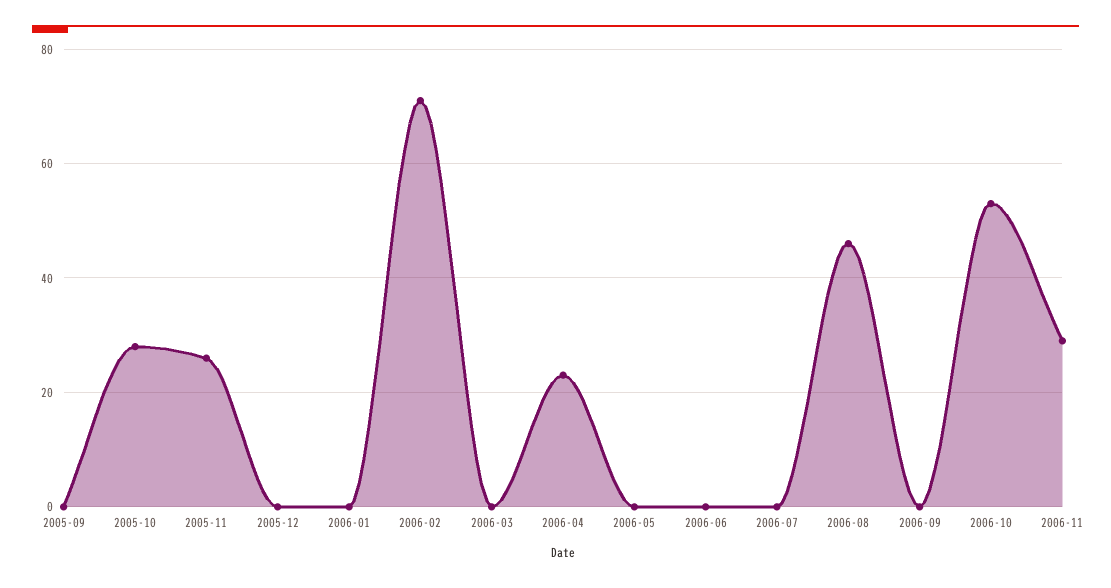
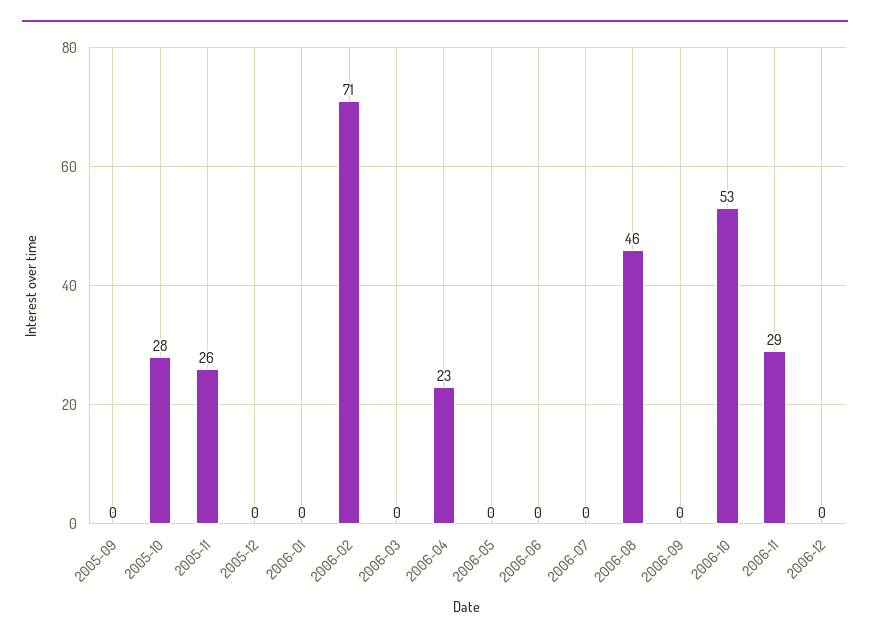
2006-12: none -> 0

